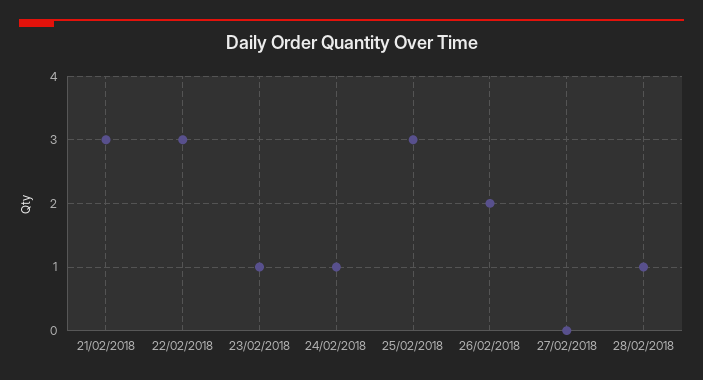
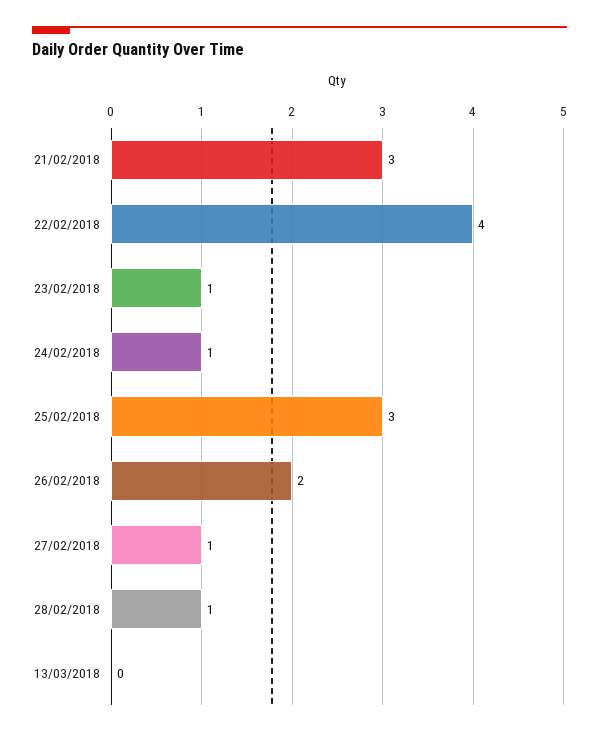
22/02/2018: 3 -> 4
27/02/2018: 0 -> 1
13/03/2018: none -> 0

